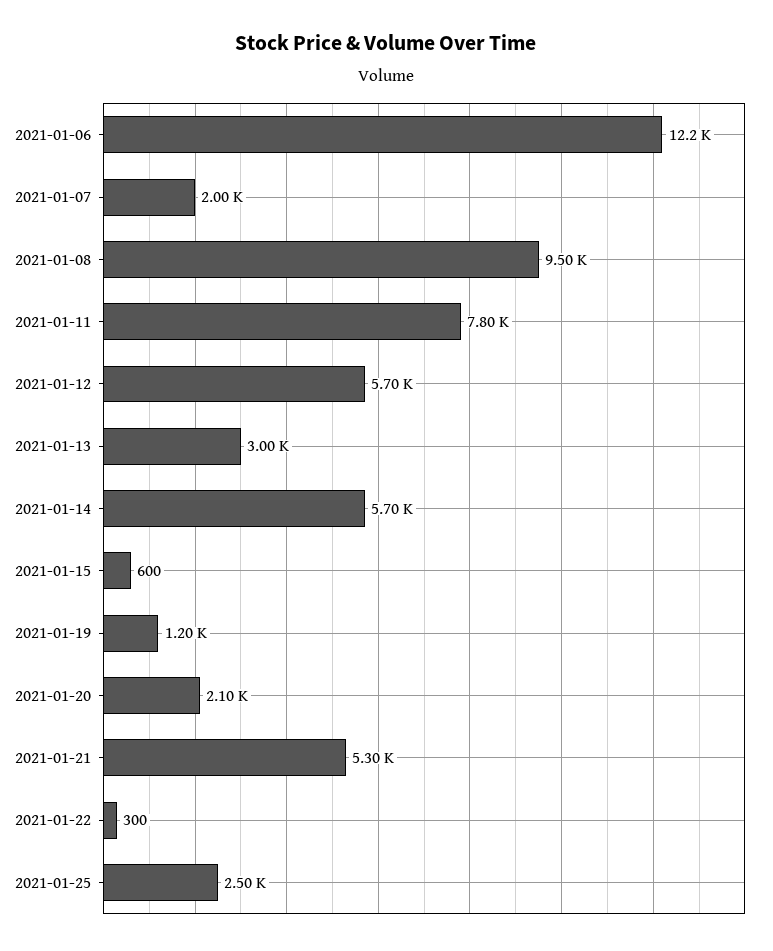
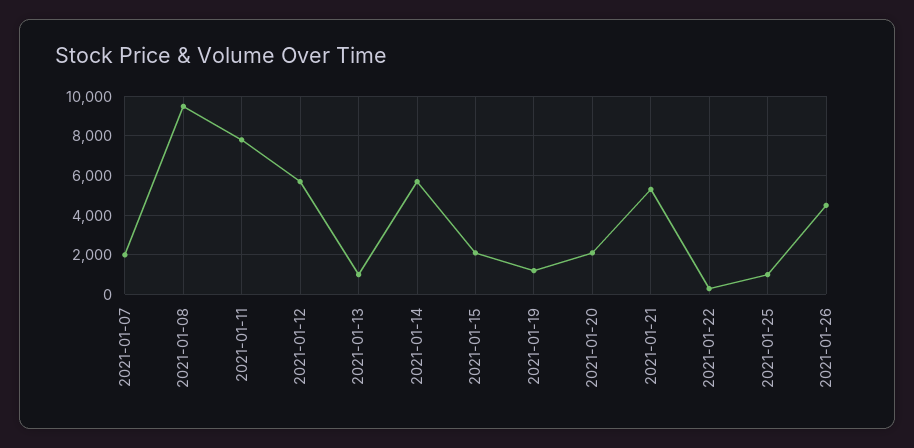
2021-01-06: 12200 -> none
2021-01-13: 3000 -> 1000
2021-01-15: 600 -> 2000
2021-01-25: 2500 -> 1000
2021-01-26: none -> 4500

